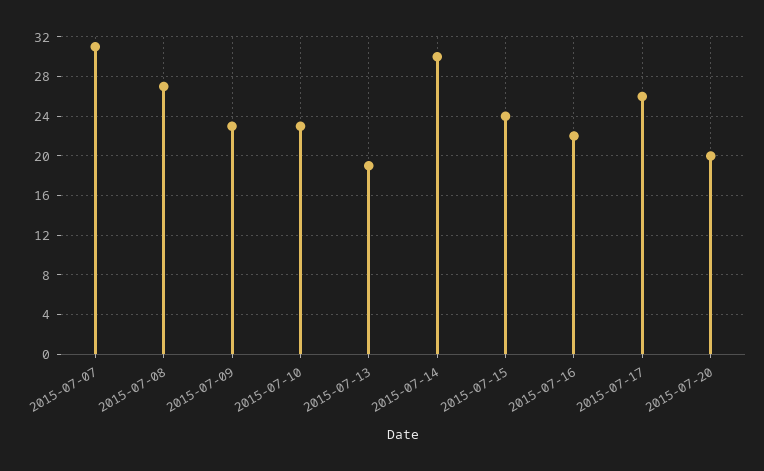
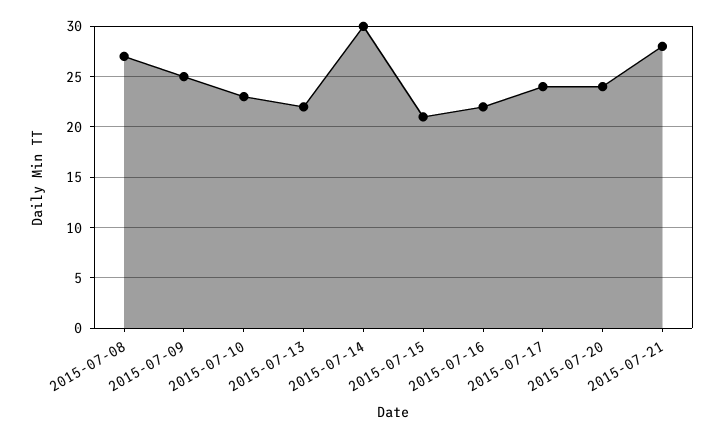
2015-07-07: 31 -> none
2015-07-09: 23 -> 25
2015-07-13: 19 -> 22
2015-07-15: 24 -> 21
2015-07-17: 26 -> 24
2015-07-20: 20 -> 24
2015-07-21: none -> 28

